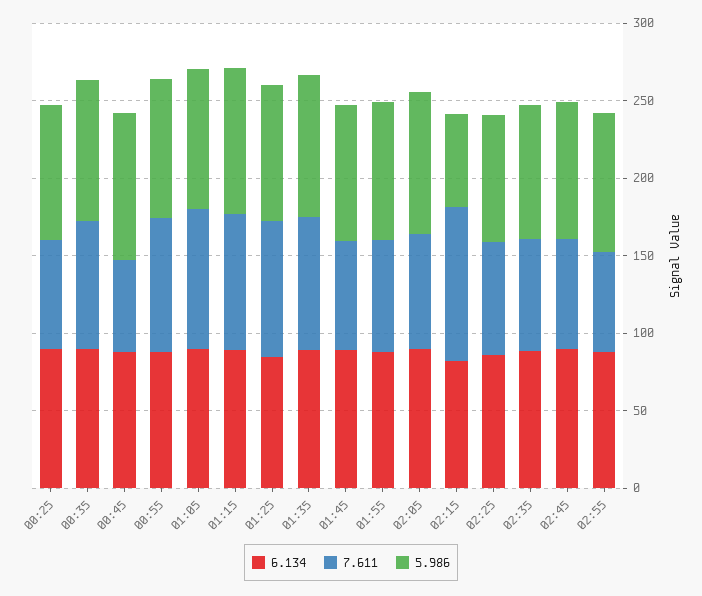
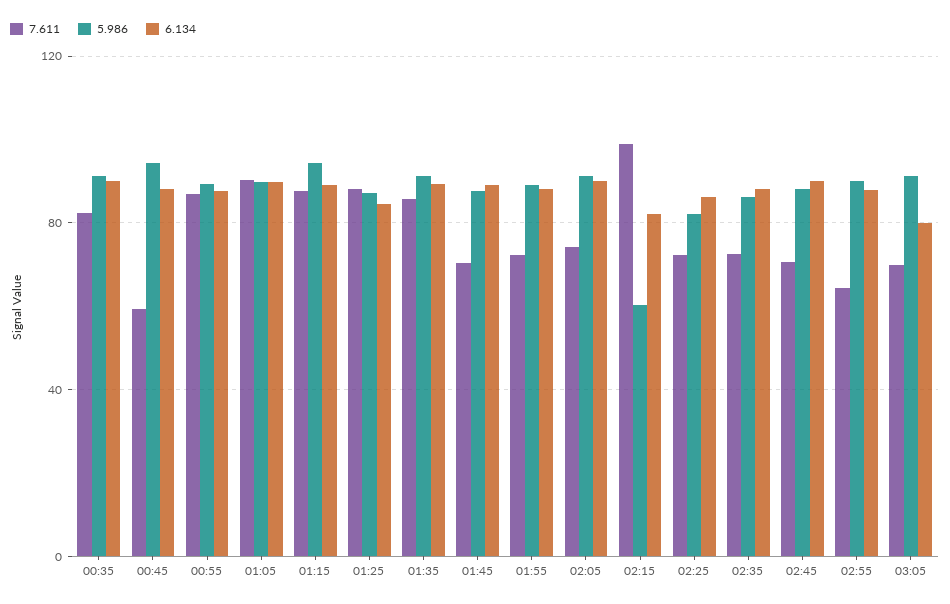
6.134, 00:25: 90 -> none
7.611, 00:25: 70 -> none
5.986, 00:25: 90 -> none
7.611, 03:05: none -> 70
5.986, 03:05: none -> 90
6.134, 03:05: none -> 80

